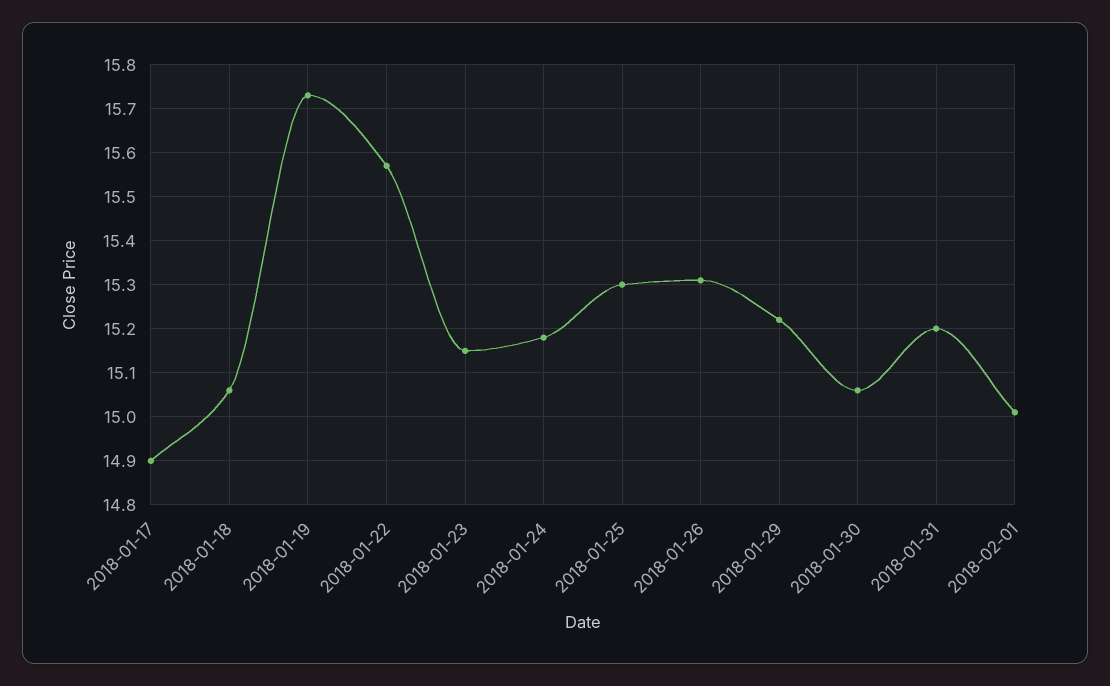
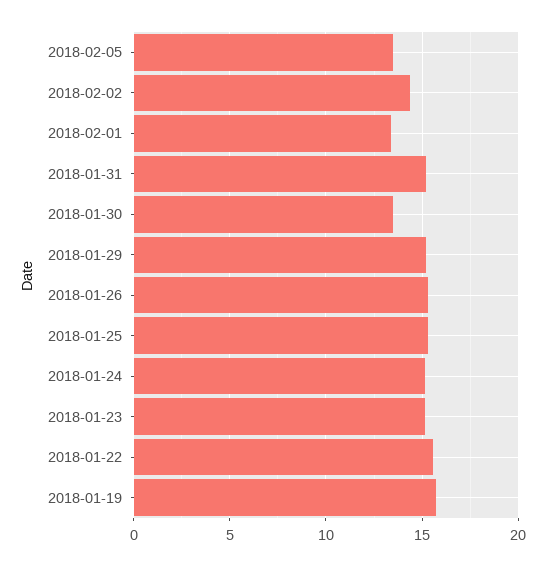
2018-01-17: 14.9 -> none
2018-01-18: 15.05 -> none
2018-01-30: 15.05 -> 13.5
2018-02-01: 15 -> 13.5
2018-02-05: none -> 13.5
2018-02-02: none -> 14.5

